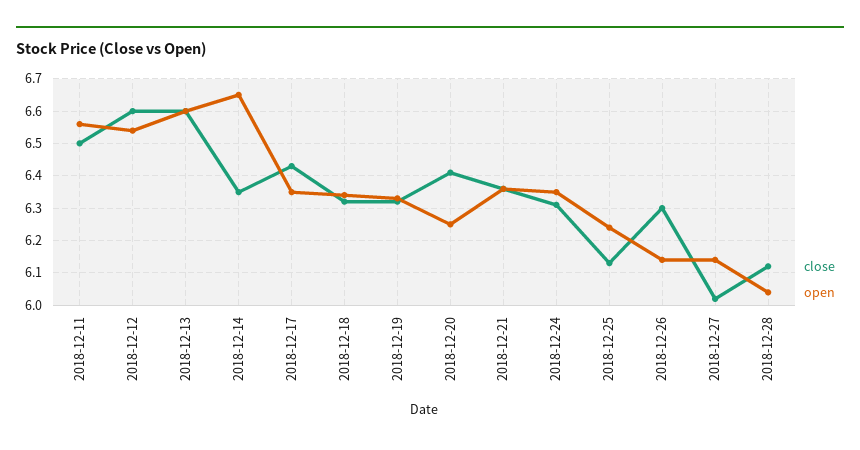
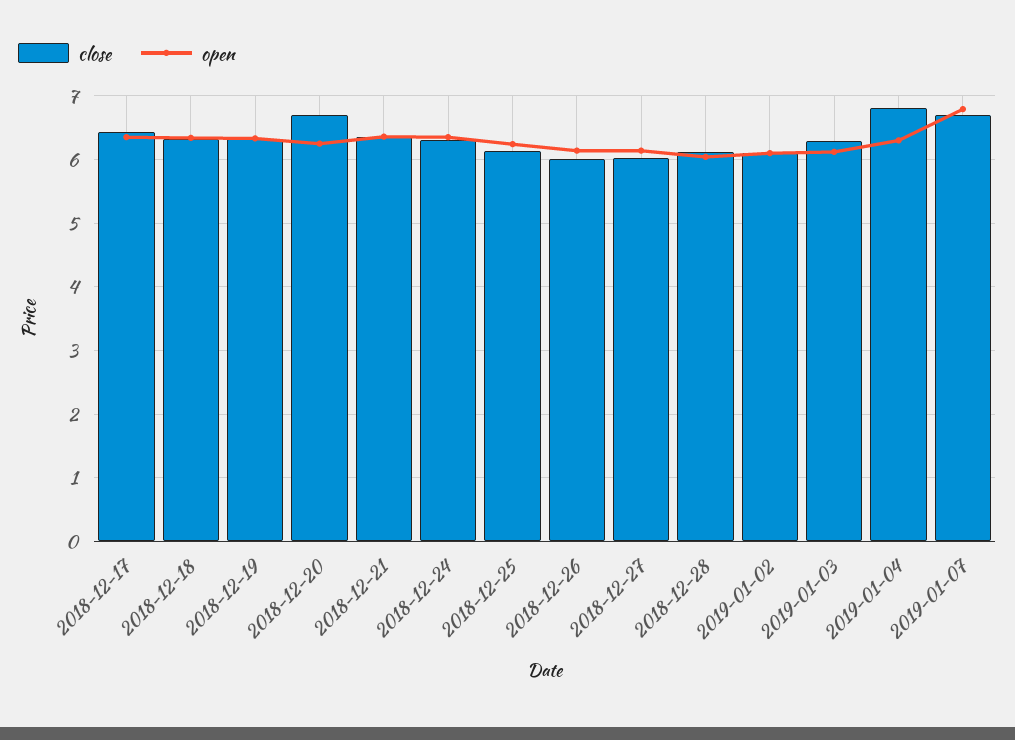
close, 2018-12-11: 6.5 -> none
open, 2018-12-11: 6.55 -> none
close, 2018-12-12: 6.6 -> none
open, 2018-12-12: 6.55 -> none
close, 2018-12-13: 6.6 -> none
open, 2018-12-13: 6.6 -> none
close, 2018-12-14: 6.35 -> none
open, 2018-12-14: 6.65 -> none
close, 2018-12-20: 6.4 -> 6.7
close, 2018-12-26: 6.3 -> 6
close, 2019-01-02: none -> 6.1
open, 2019-01-02: none -> 6.1
close, 2019-01-03: none -> 6.3
open, 2019-01-03: none -> 6.1
close, 2019-01-04: none -> 6.8
open, 2019-01-04: none -> 6.3
close, 2019-01-07: none -> 6.7
open, 2019-01-07: none -> 6.8

